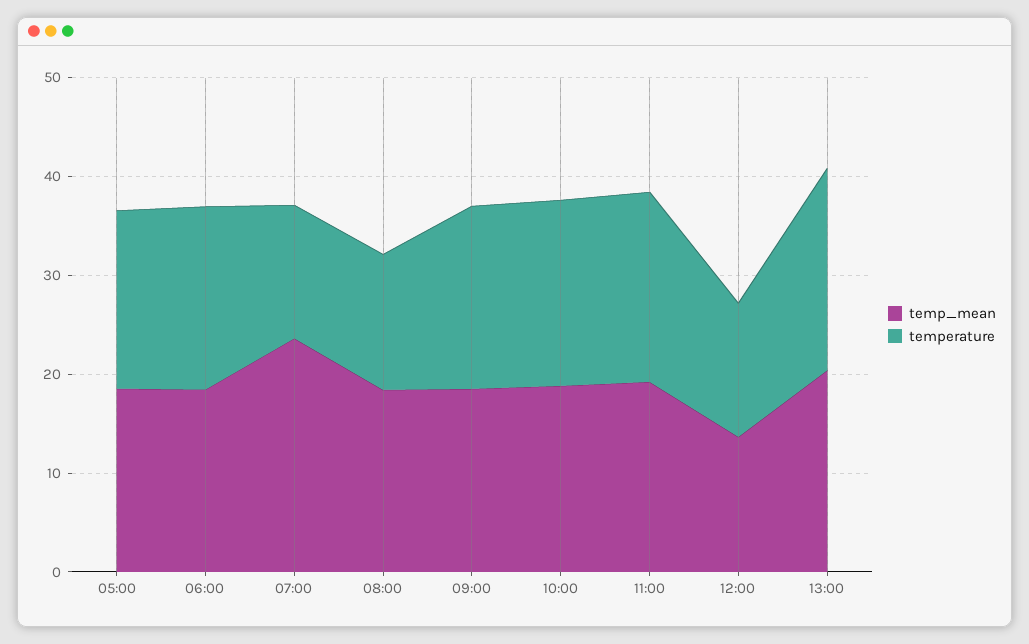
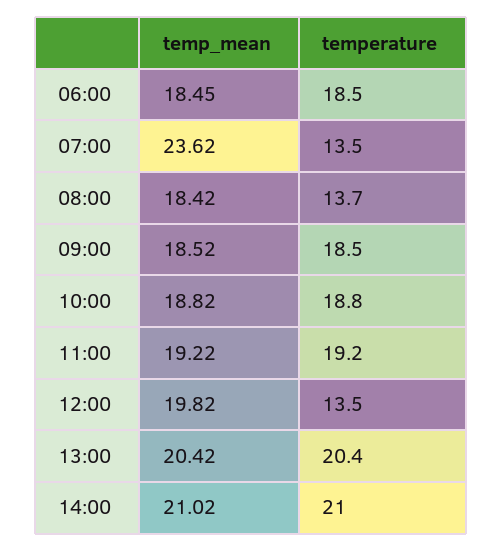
temp_mean, 05:00: 18 -> none
temperature, 05:00: 18 -> none
temp_mean, 12:00: 14 -> 19.82
temp_mean, 14:00: none -> 21.02
temperature, 14:00: none -> 21

